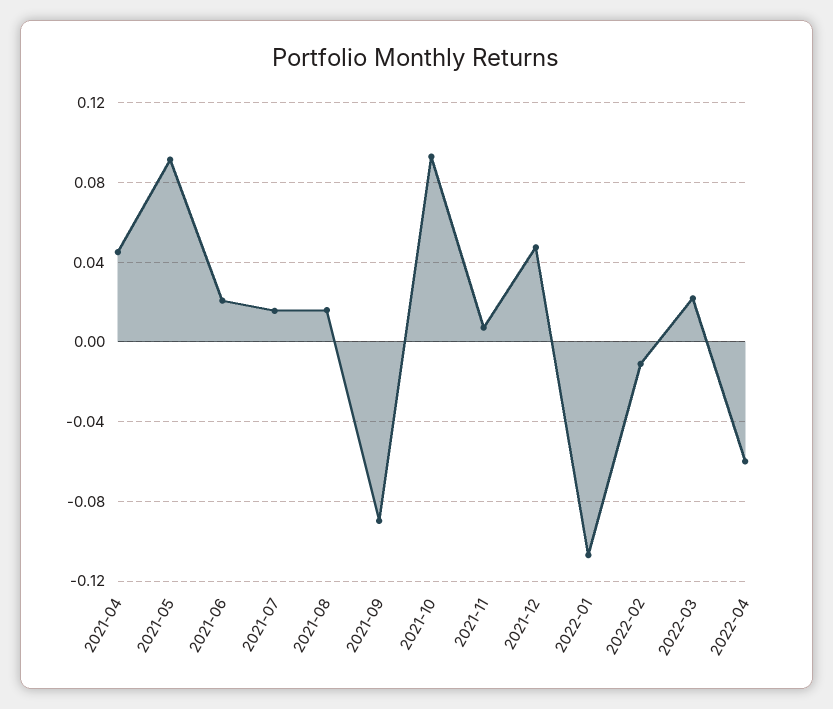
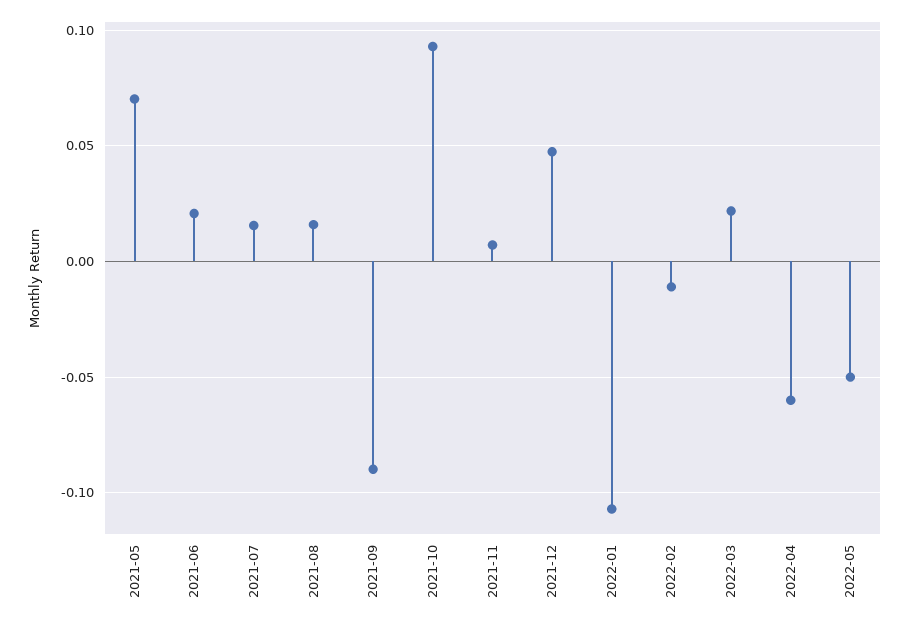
2021-04: 0.045 -> none
2021-05: 0.09 -> 0.07
2022-05: none -> -0.05

